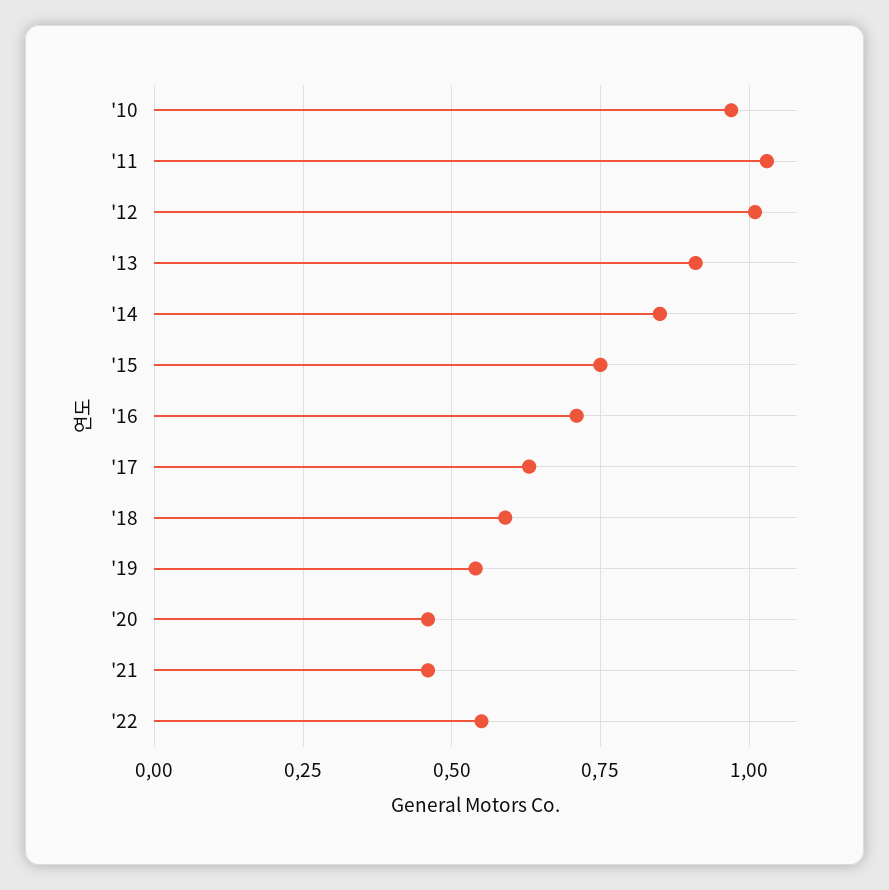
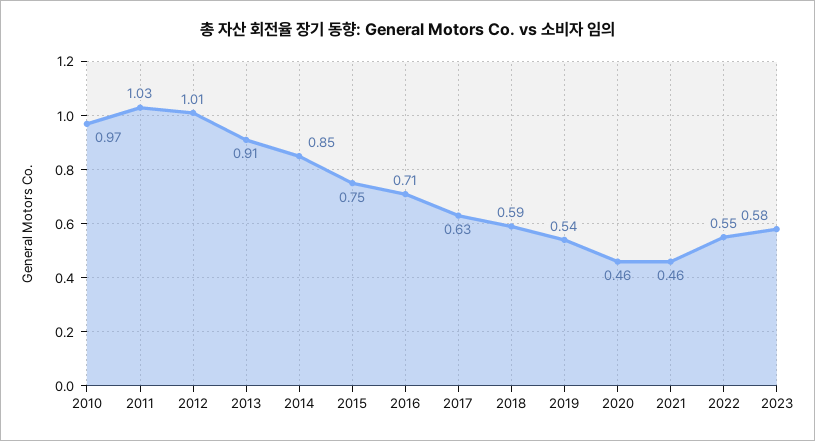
2023: none -> 0.58

